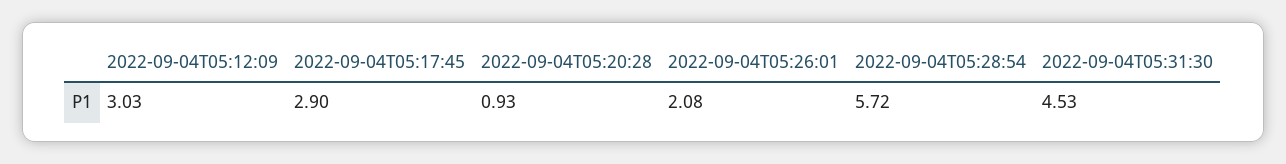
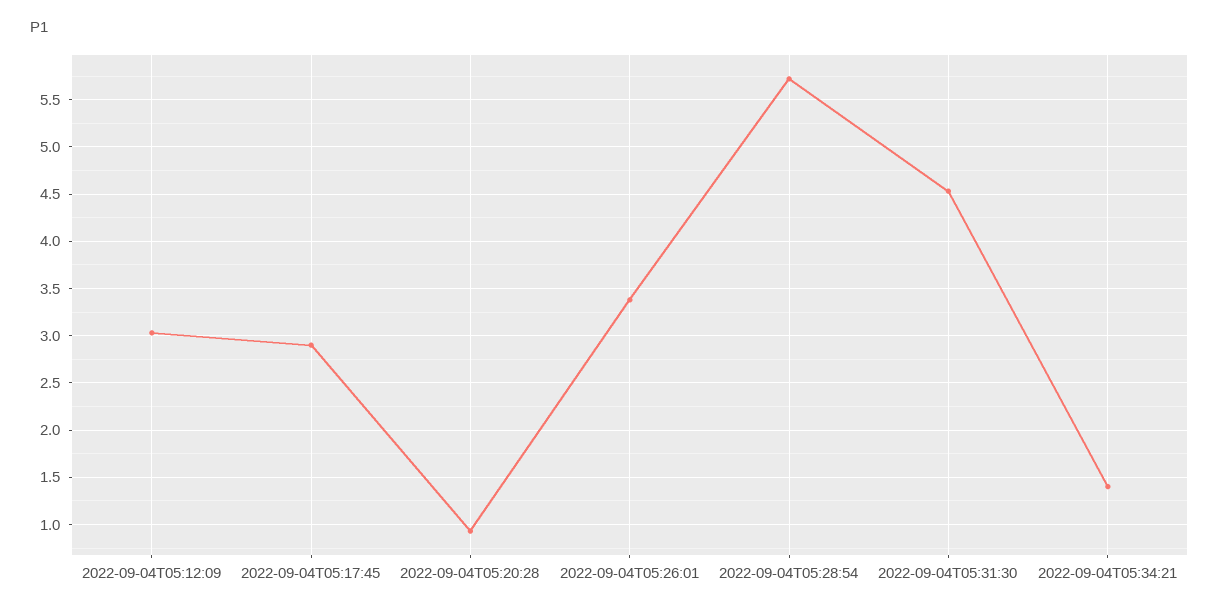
2022-09-04T05:26:01: 2.08 -> 3.4
2022-09-04T05:34:21: none -> 1.4

